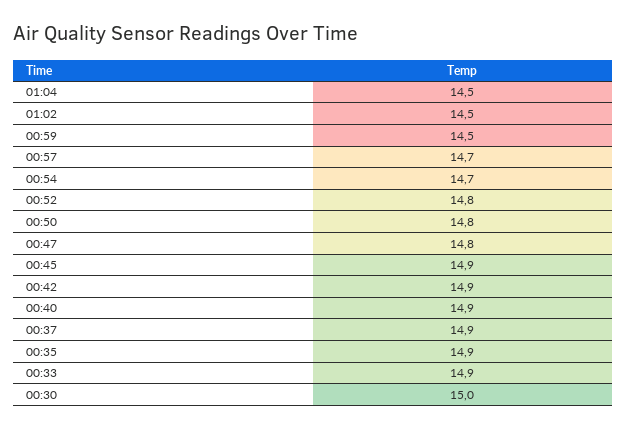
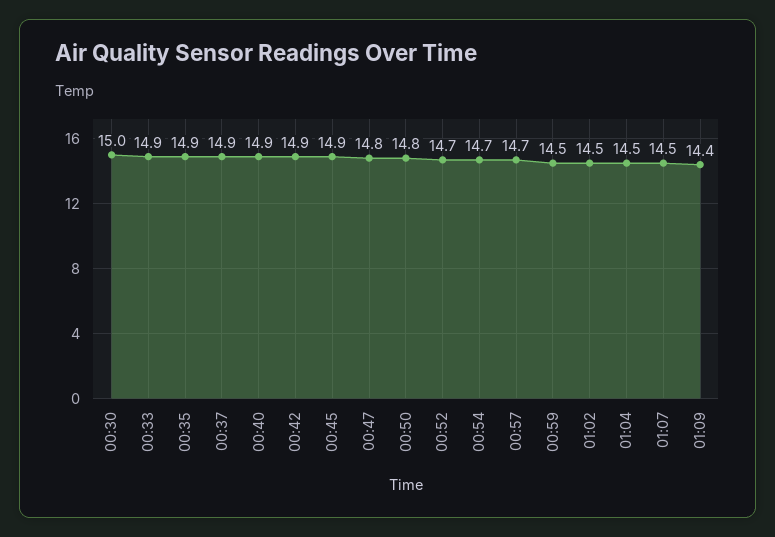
00:52: 14.8 -> 14.7
01:07: none -> 14.5
01:09: none -> 14.4

